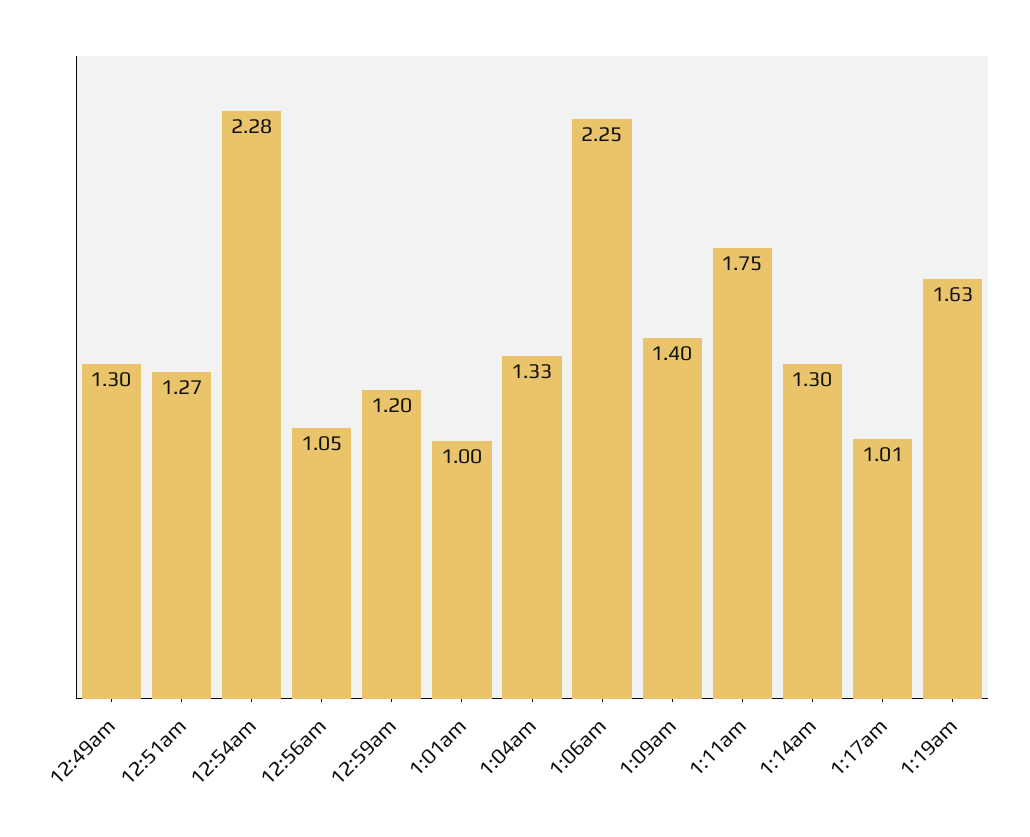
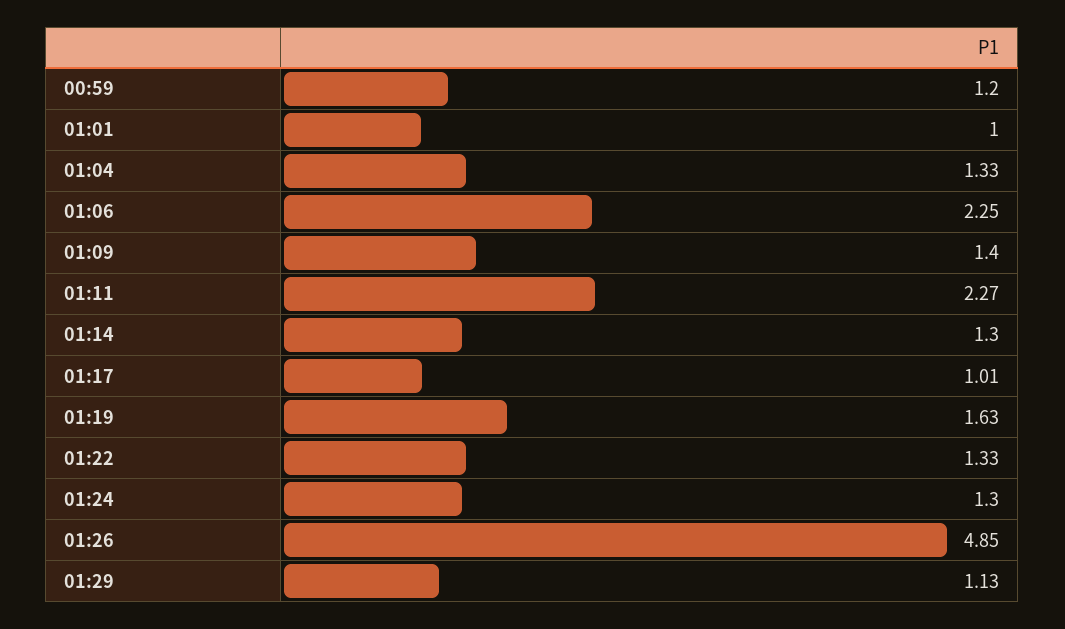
12:49am: 1.3 -> none
12:51am: 1.27 -> none
12:54am: 2.28 -> none
12:56am: 1.05 -> none
1:11am: 1.75 -> 2.27
01:22: none -> 1.33
01:24: none -> 1.3
01:26: none -> 4.85
01:29: none -> 1.13

